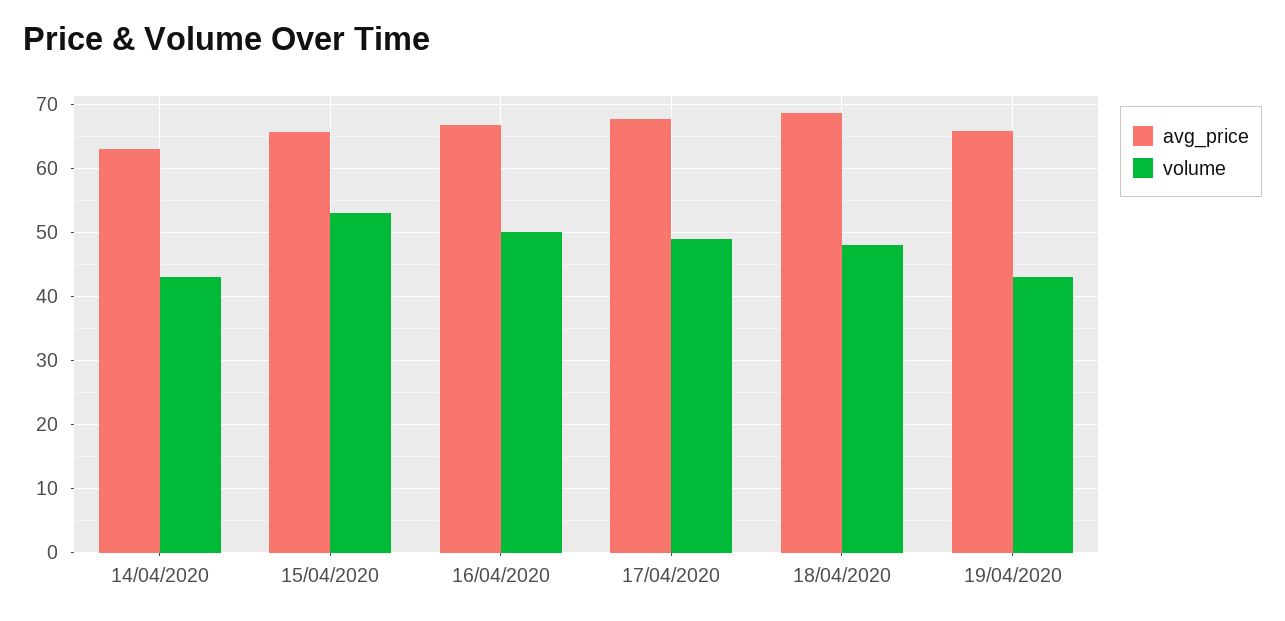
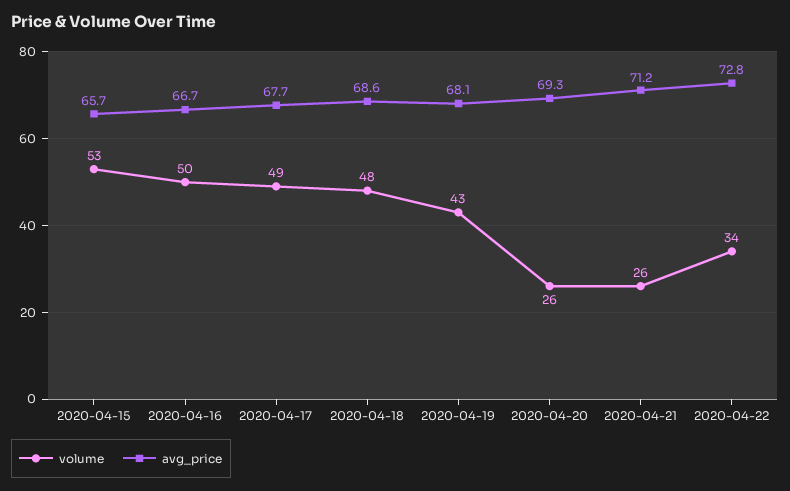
avg_price, 14/04/2020: 63 -> none
volume, 14/04/2020: 43 -> none
avg_price, 19/04/2020: 66 -> 68.1
volume, 2020-04-20: none -> 26
avg_price, 2020-04-20: none -> 69.3
volume, 2020-04-21: none -> 26
avg_price, 2020-04-21: none -> 71.2
volume, 2020-04-22: none -> 34
avg_price, 2020-04-22: none -> 72.8

